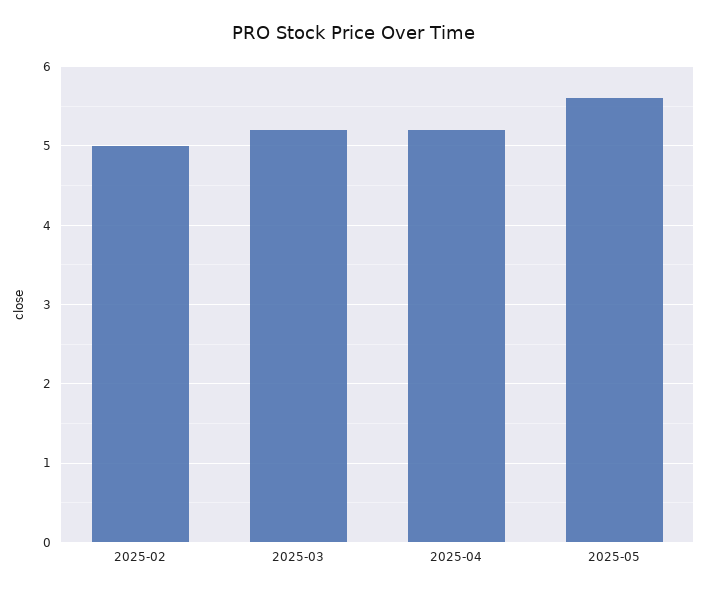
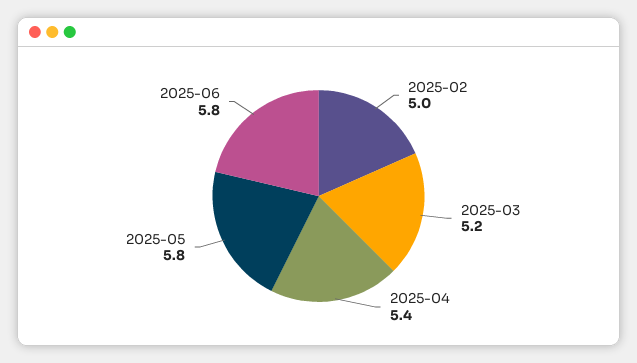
2025-04: 5.2 -> 5.4
2025-05: 5.6 -> 5.8
2025-06: none -> 5.8

